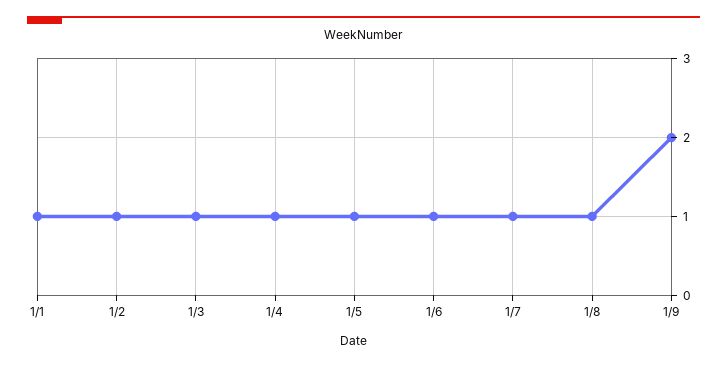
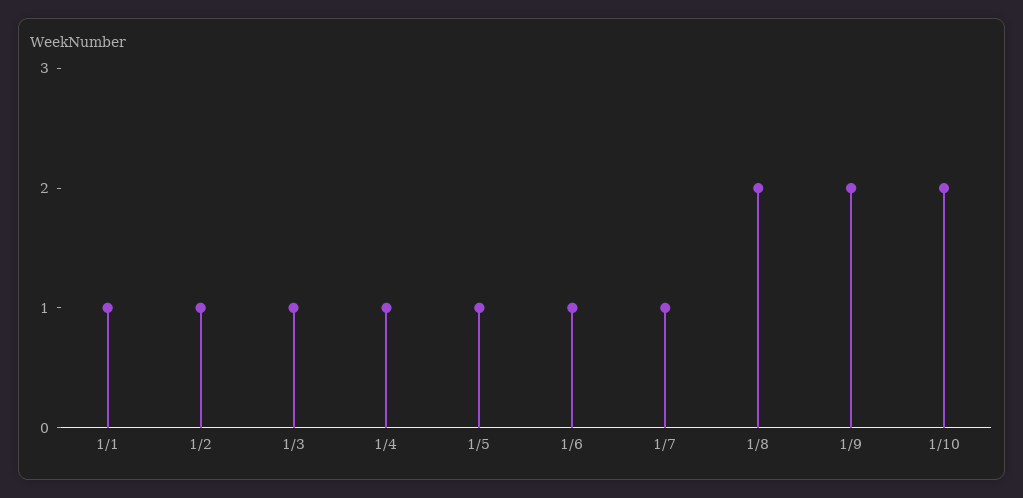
1/8: 1 -> 2
1/10: none -> 2

